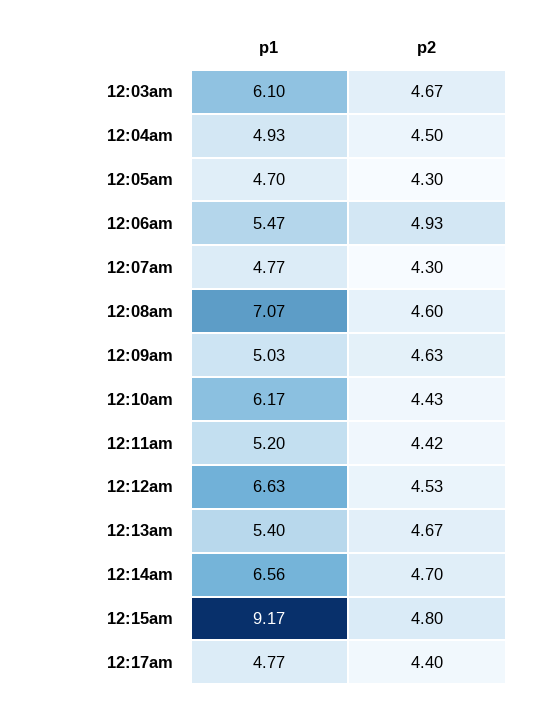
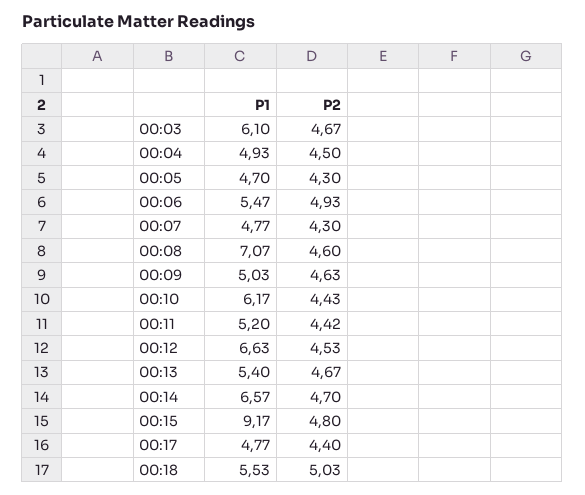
p1, 12:14am: 6.56 -> 6.57
p1, 00:18: none -> 5.53
p2, 00:18: none -> 5.03

